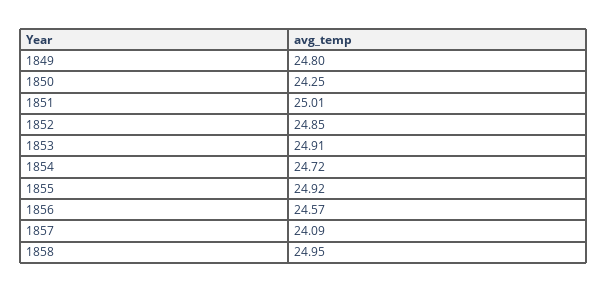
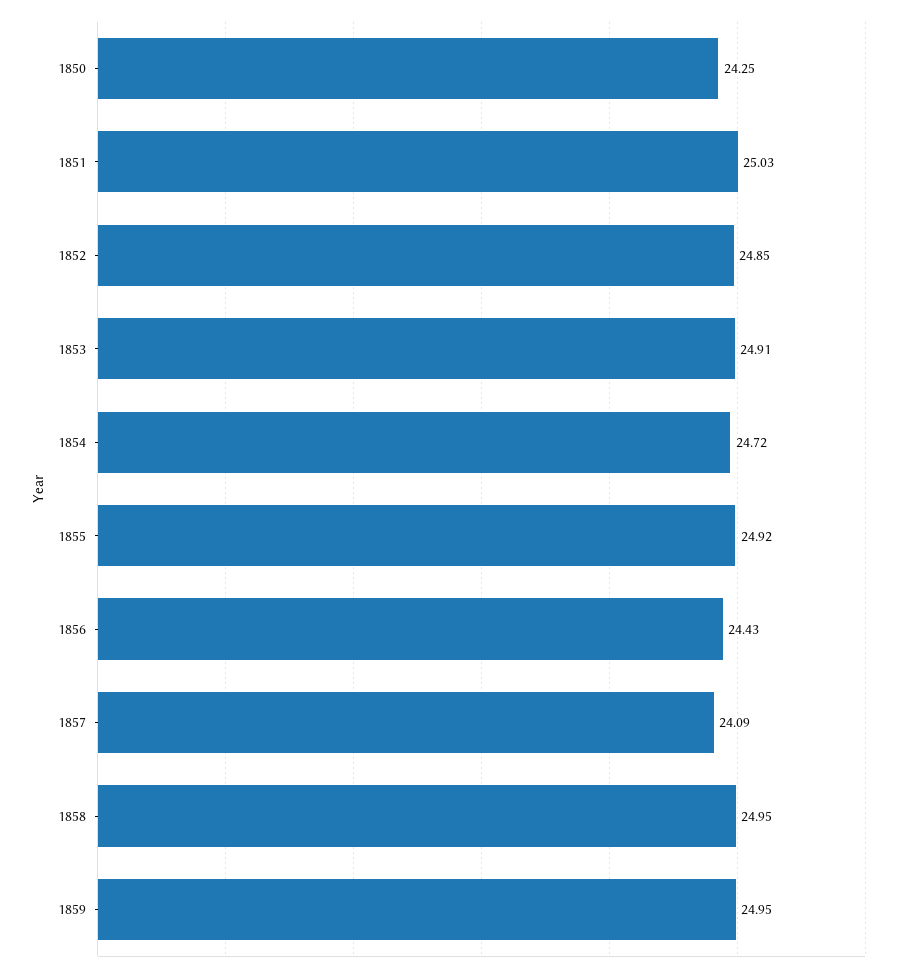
1849: 24.8 -> none
1851: 25.01 -> 25.03
1856: 24.57 -> 24.43
1859: none -> 24.95

